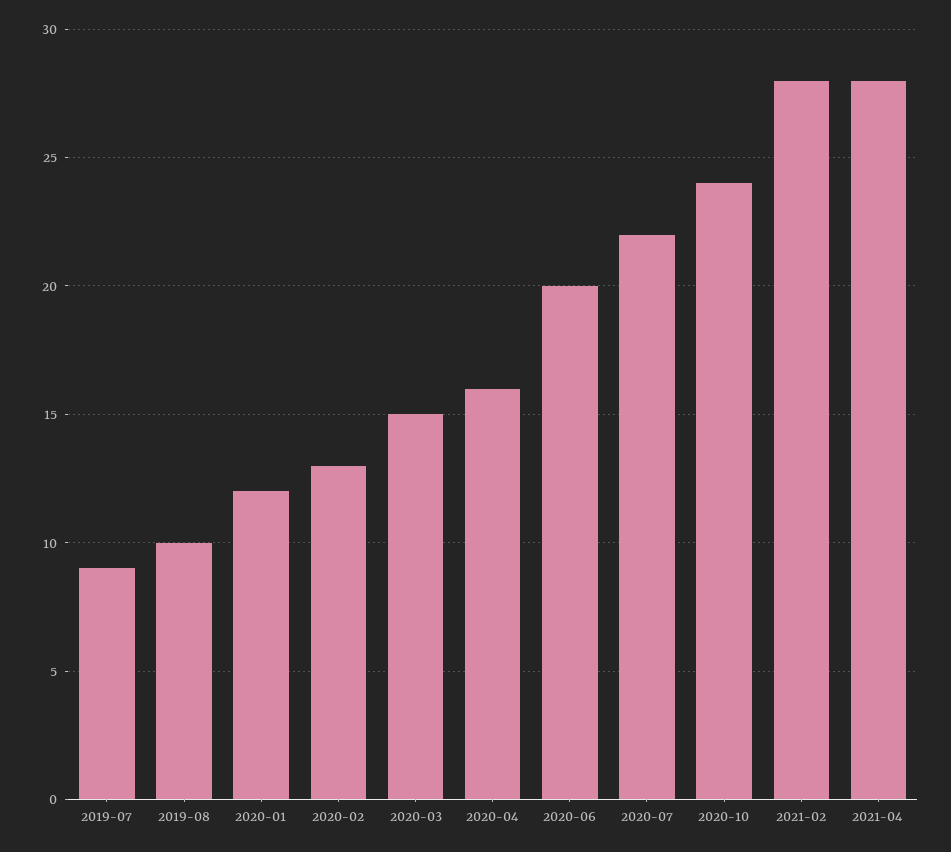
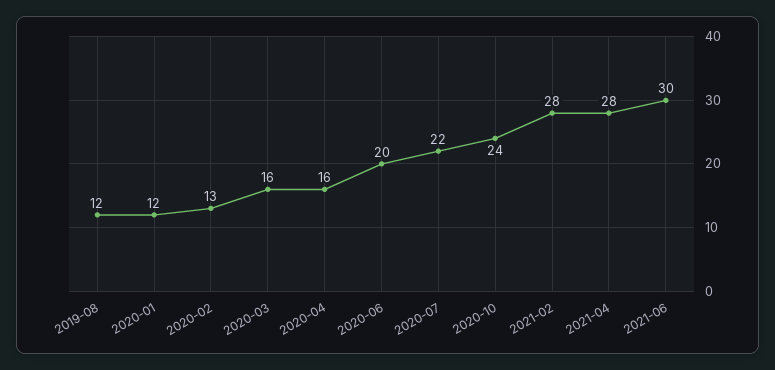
2019-07: 9 -> none
2019-08: 10 -> 12
2020-03: 15 -> 16
2021-06: none -> 30

